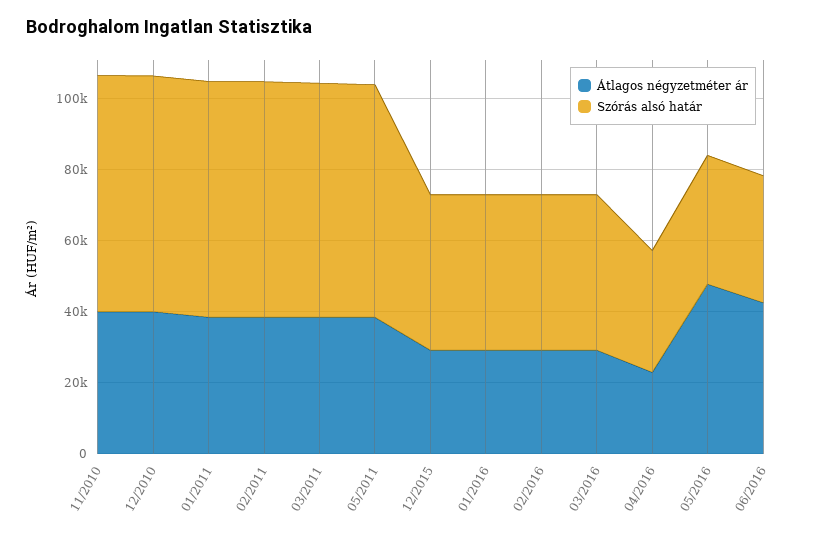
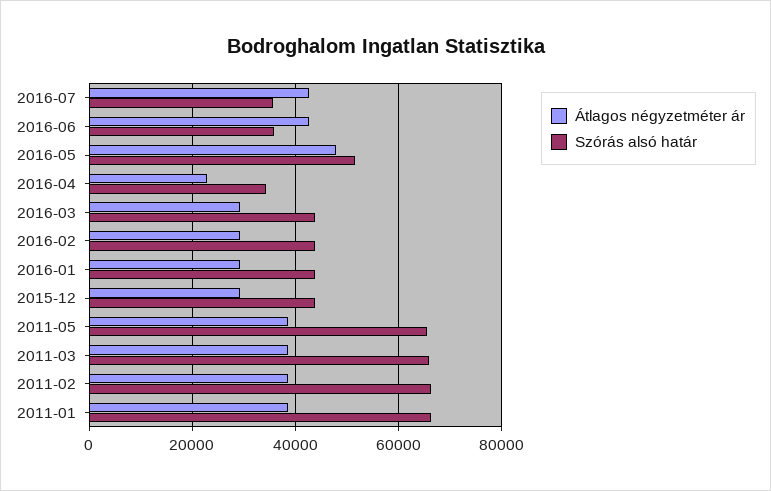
Átlagos négyzetméter ár, 11/2010: 40000 -> none
Szórás alsó határ, 11/2010: 65000 -> none
Átlagos négyzetméter ár, 12/2010: 40000 -> none
Szórás alsó határ, 12/2010: 65000 -> none
Szórás alsó határ, 05/2016: 35000 -> 52000
Átlagos négyzetméter ár, 2016-07: none -> 42000
Szórás alsó határ, 2016-07: none -> 36000

